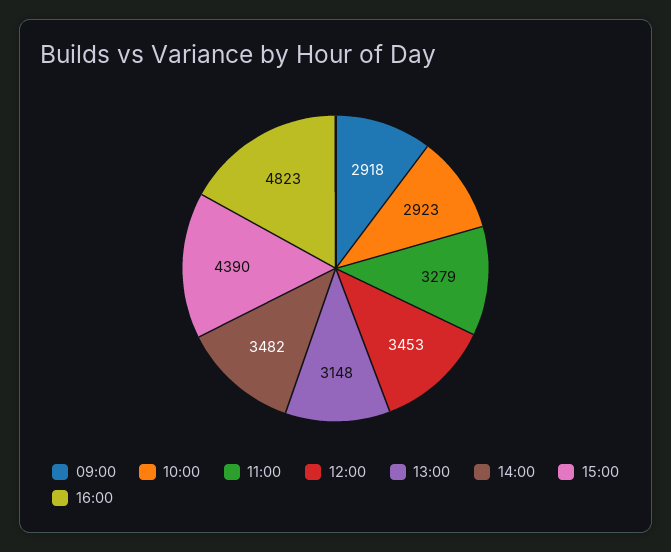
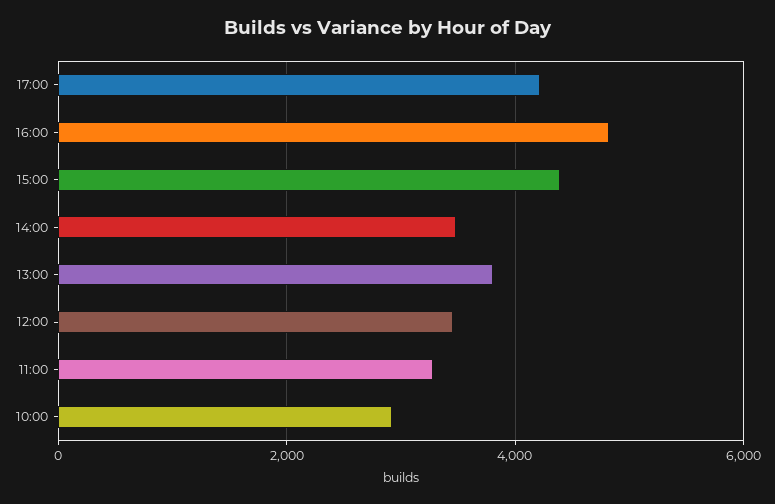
09:00: 2918 -> none
13:00: 3148 -> 3800
17:00: none -> 4200

